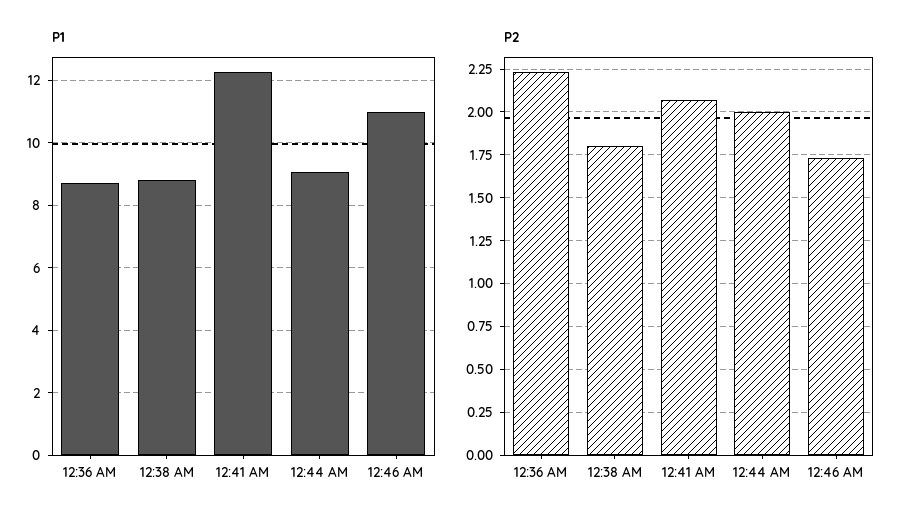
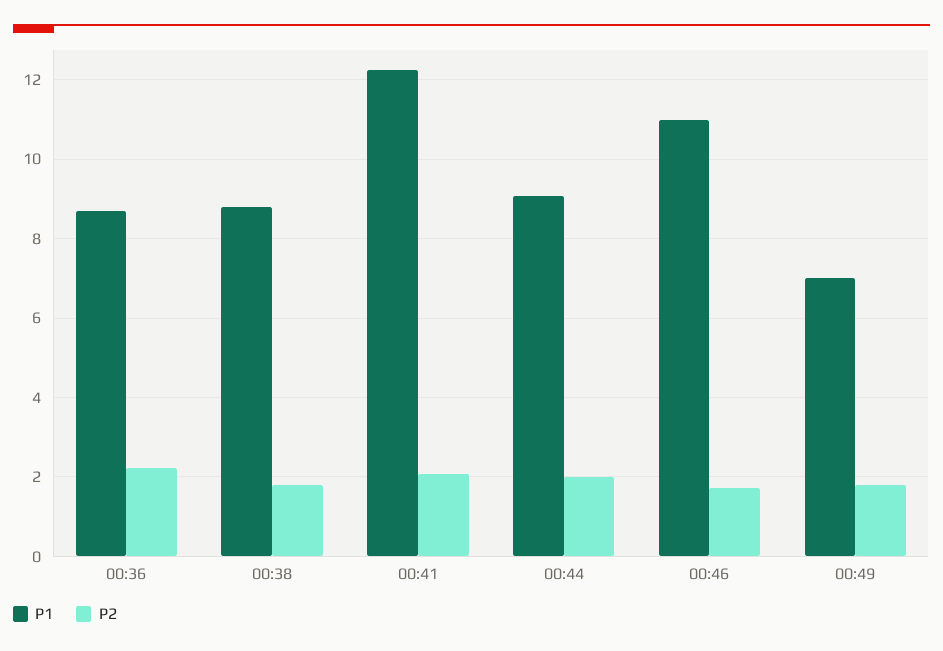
P1, 00:49: none -> 7
P2, 00:49: none -> 1.8

